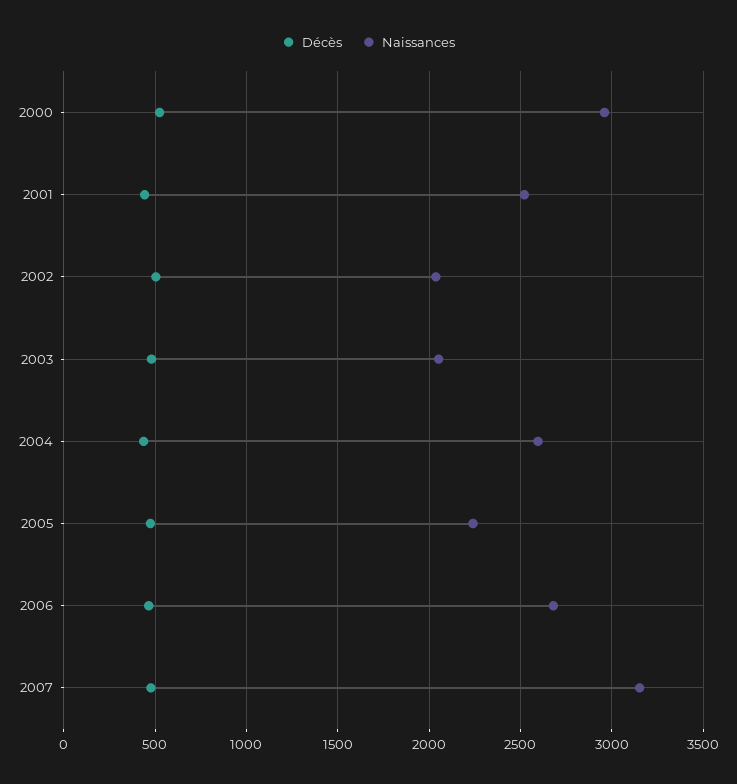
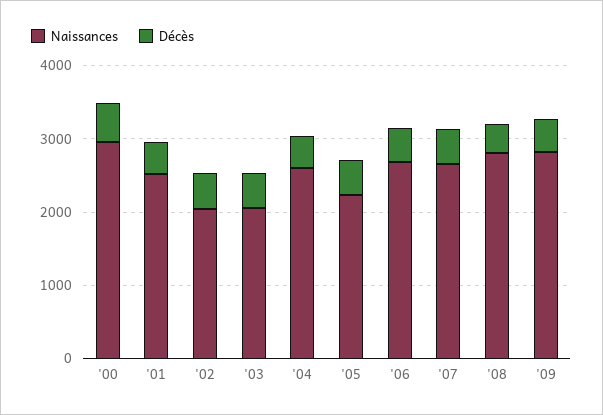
Naissances, 2007: 3150 -> 2600
Naissances, '08: none -> 2800
Décès, '08: none -> 400
Naissances, '09: none -> 2800
Décès, '09: none -> 400

